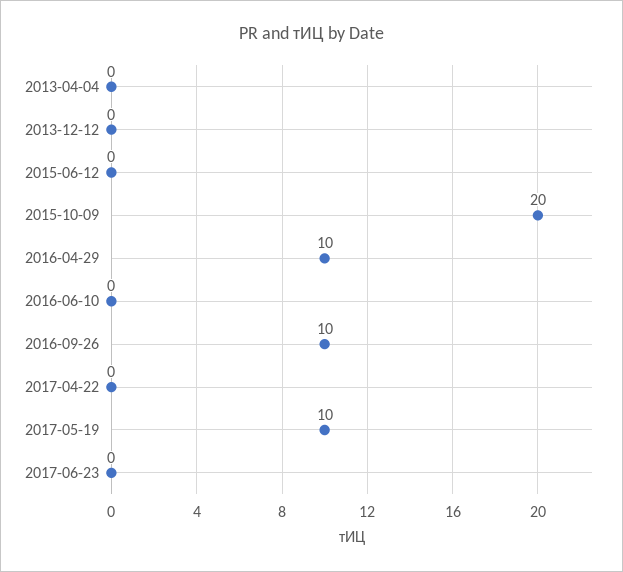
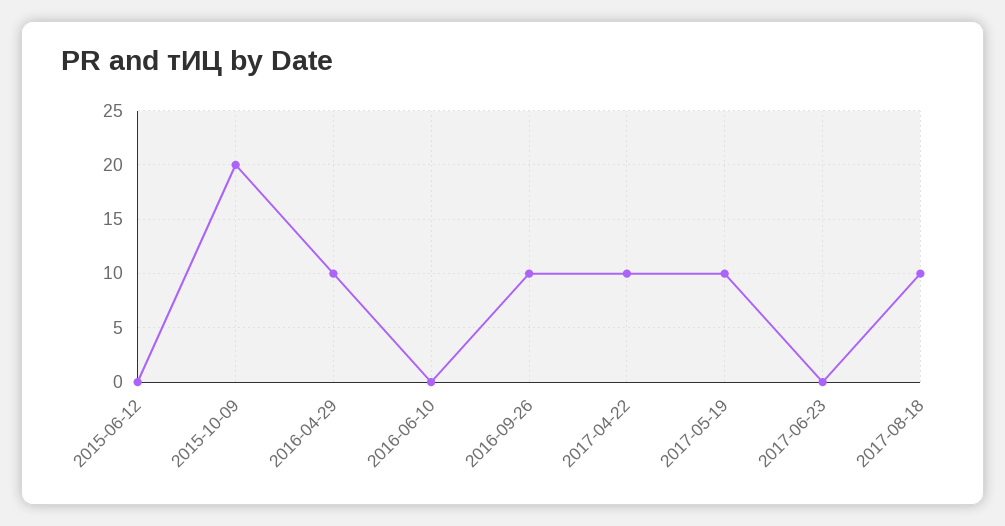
2013-04-04: 0 -> none
2013-12-12: 0 -> none
2017-04-22: 0 -> 10
2017-08-18: none -> 10

